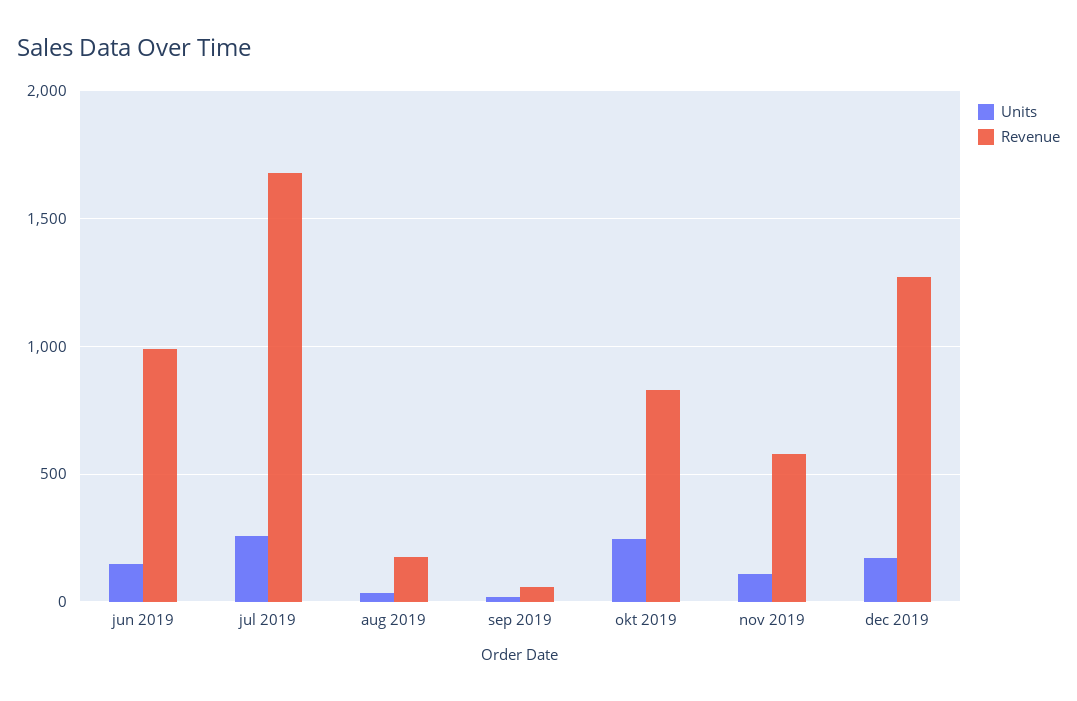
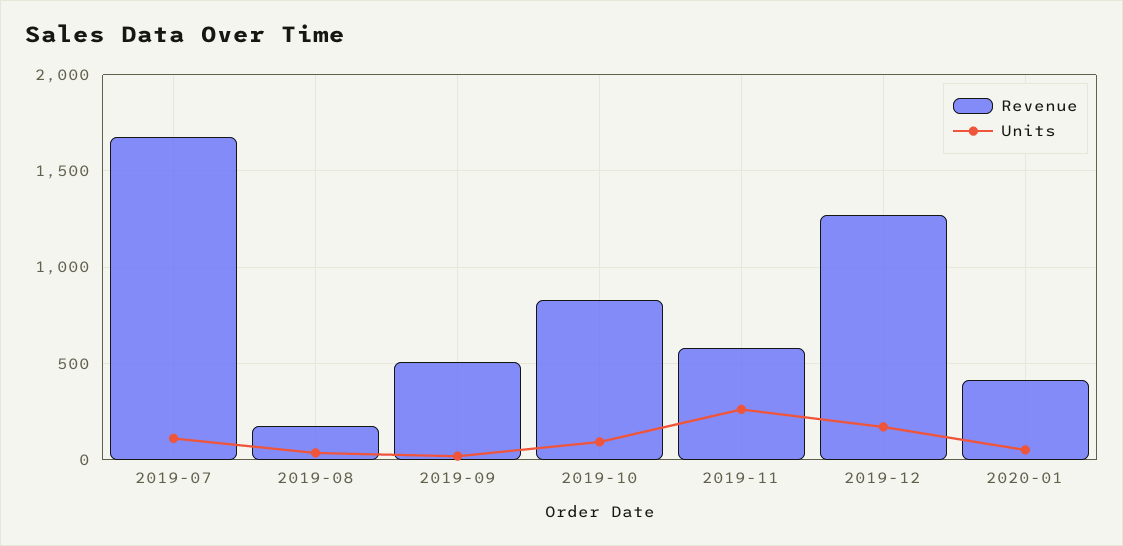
Units, jun 2019: 150 -> none
Revenue, jun 2019: 1000 -> none
Units, jul 2019: 250 -> 100
Revenue, sep 2019: 50 -> 500
Units, okt 2019: 250 -> 100
Units, nov 2019: 100 -> 250
Revenue, 2020-01: none -> 400
Units, 2020-01: none -> 50

